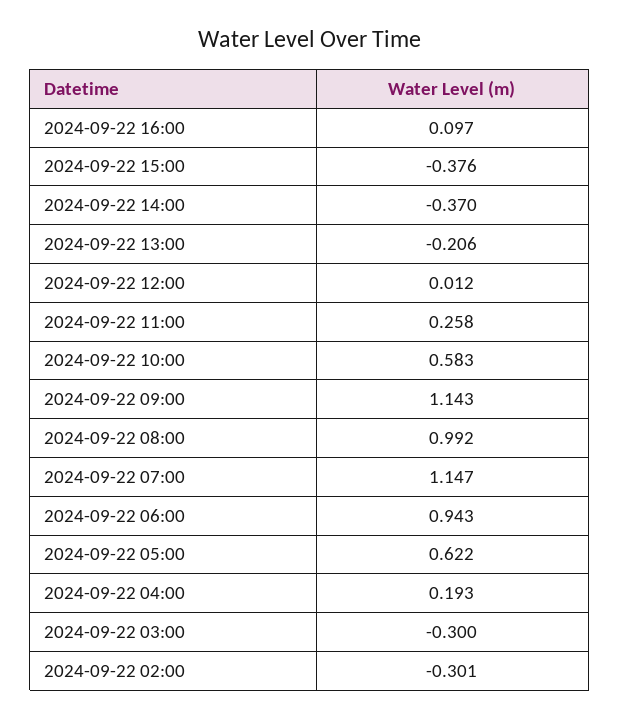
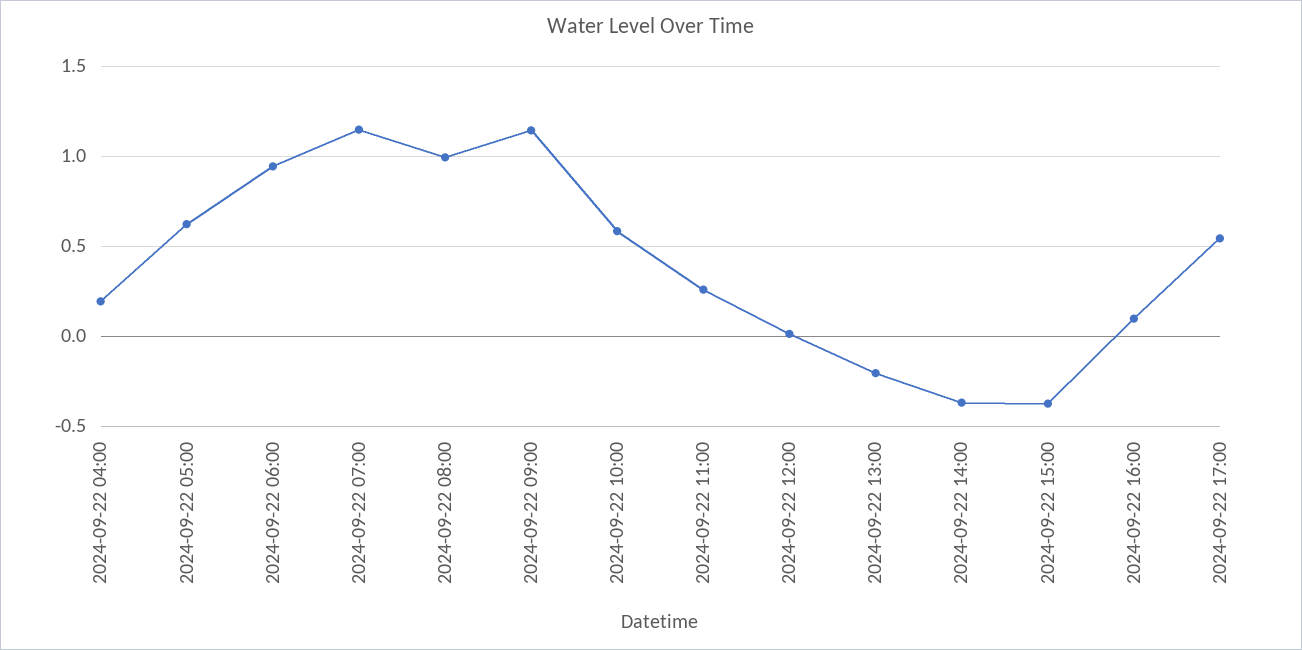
2024-09-22 03:00: -0.3 -> none
2024-09-22 02:00: -0.301 -> none
2024-09-22 17:00: none -> 0.55

